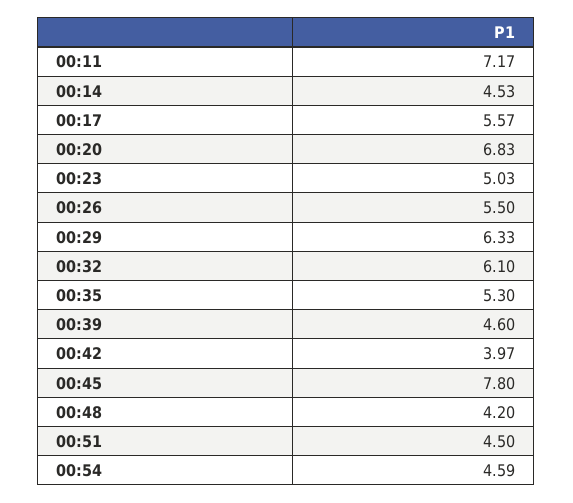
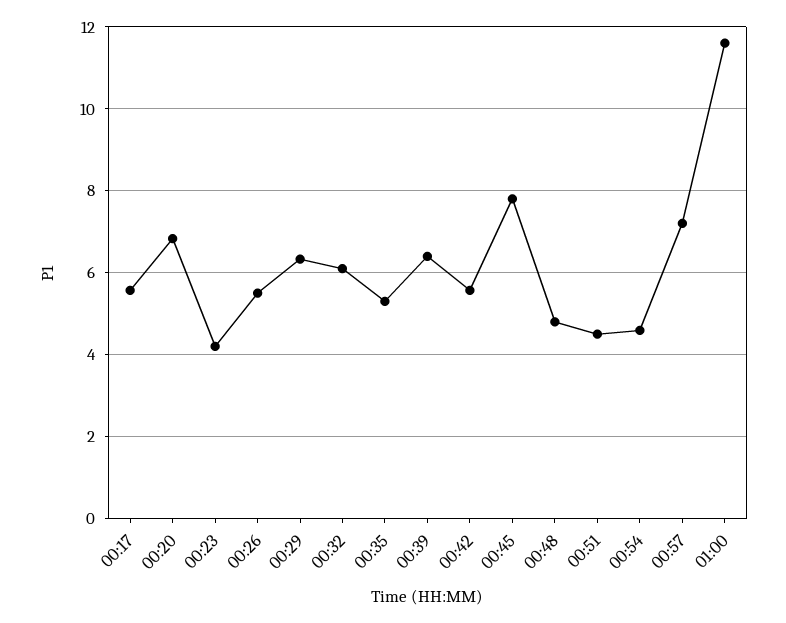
00:11: 7.17 -> none
00:14: 4.53 -> none
00:23: 5.03 -> 4.2
00:39: 4.6 -> 6.4
00:42: 3.97 -> 5.6
00:48: 4.2 -> 4.8
00:57: none -> 7.2
01:00: none -> 11.6

